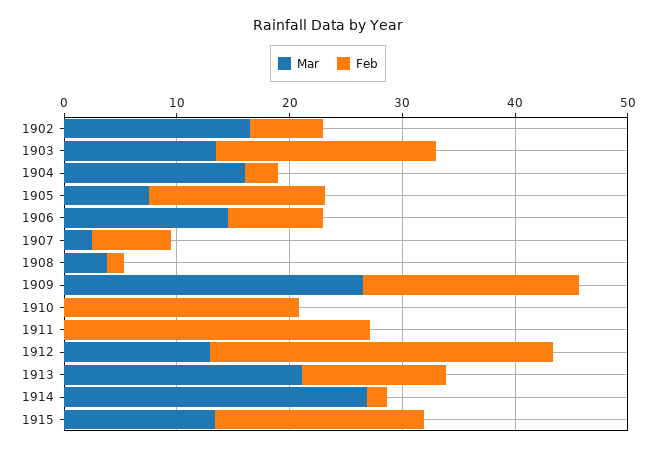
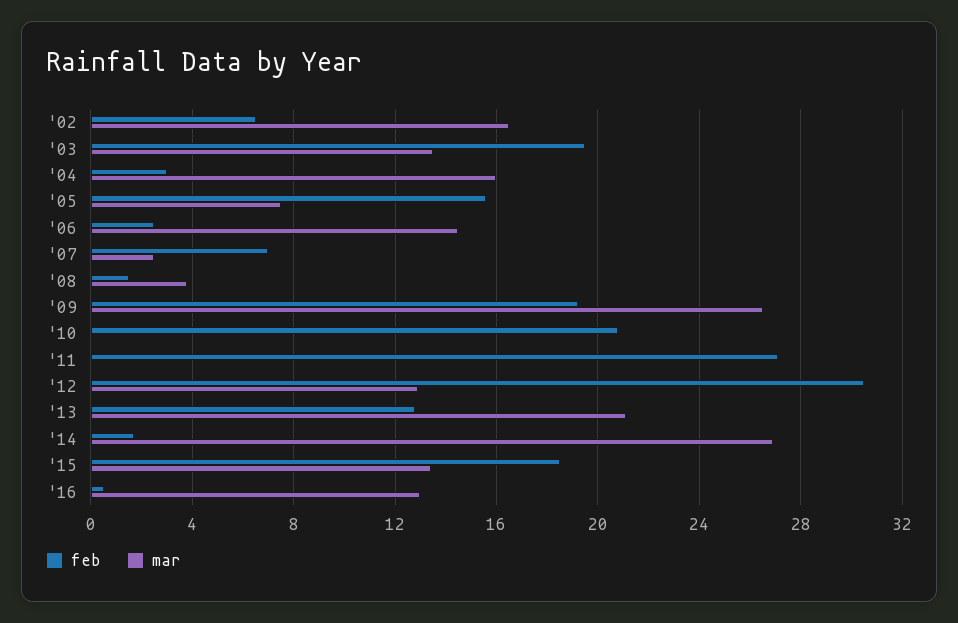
Feb, 1906: 8 -> 2.5
Feb, '16: none -> 0.5
Mar, '16: none -> 13

